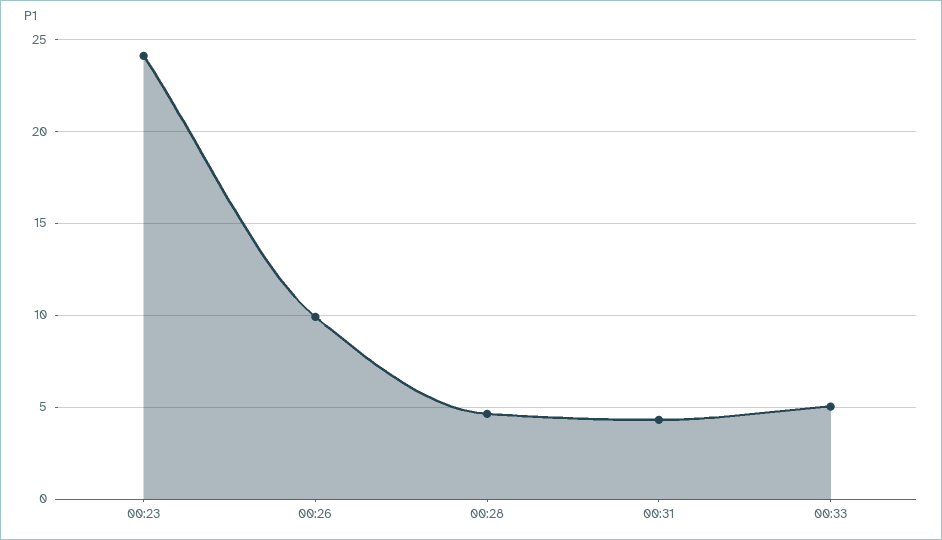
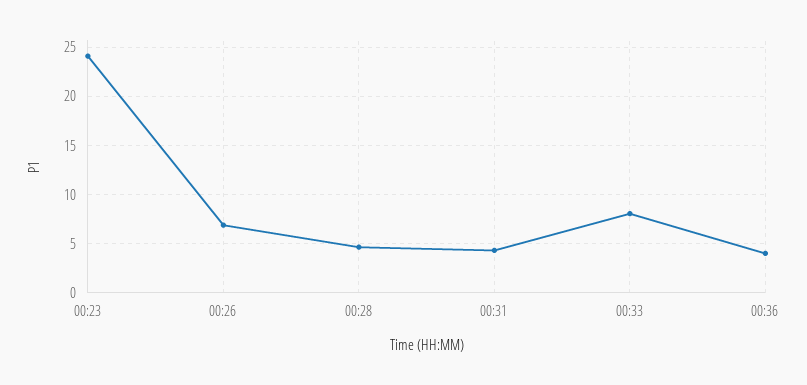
00:26: 10 -> 7
00:33: 5 -> 8
00:36: none -> 4

